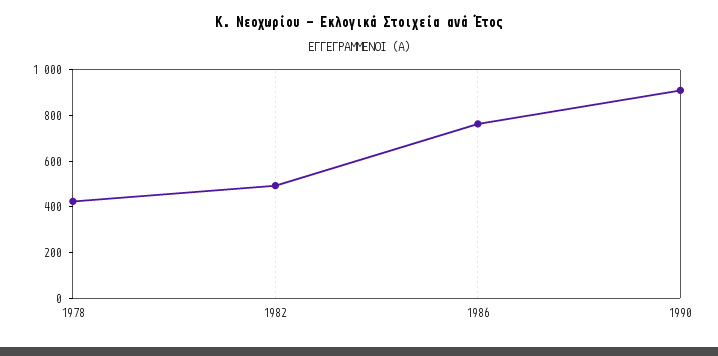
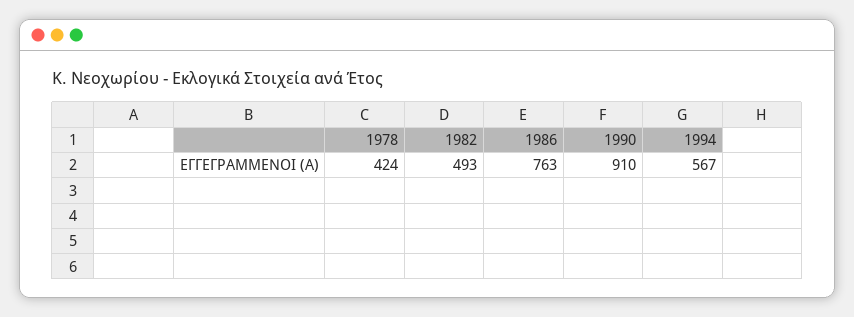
1994: none -> 567

